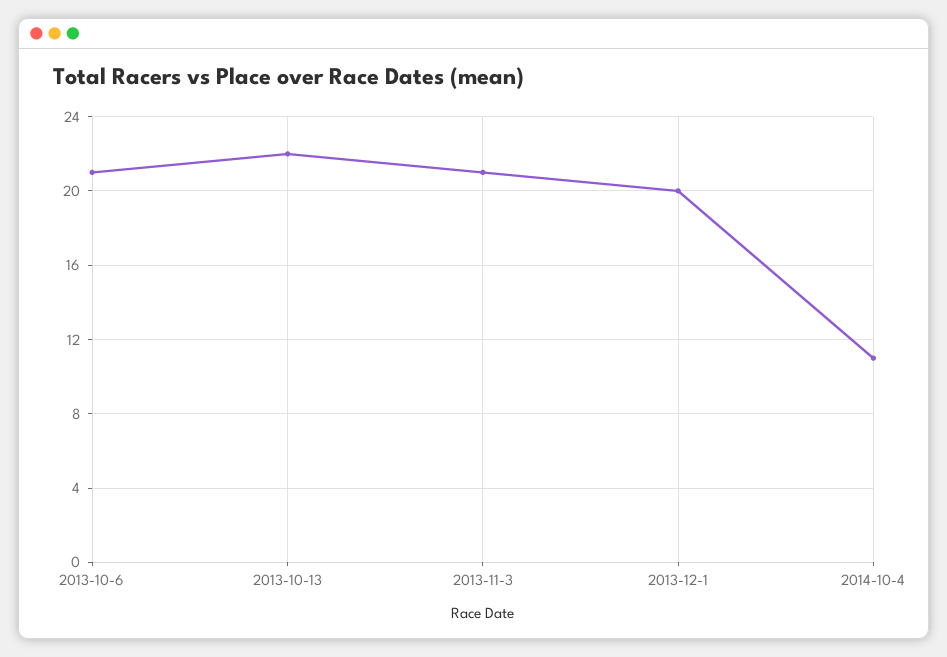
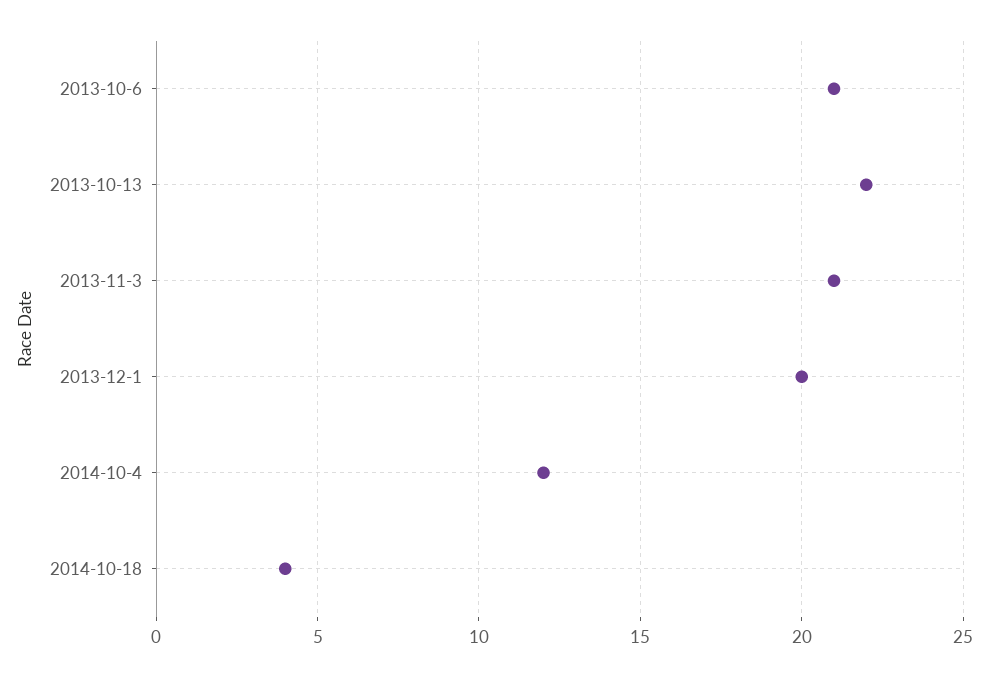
2014-10-4: 11 -> 12
2014-10-18: none -> 4

